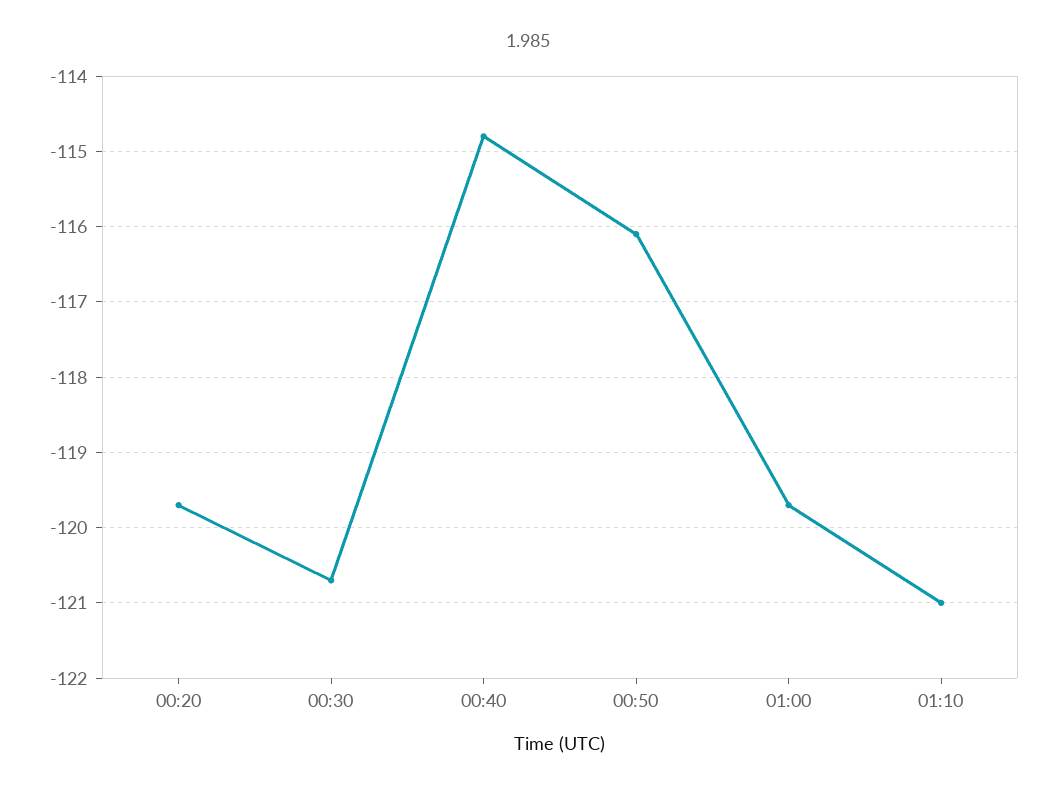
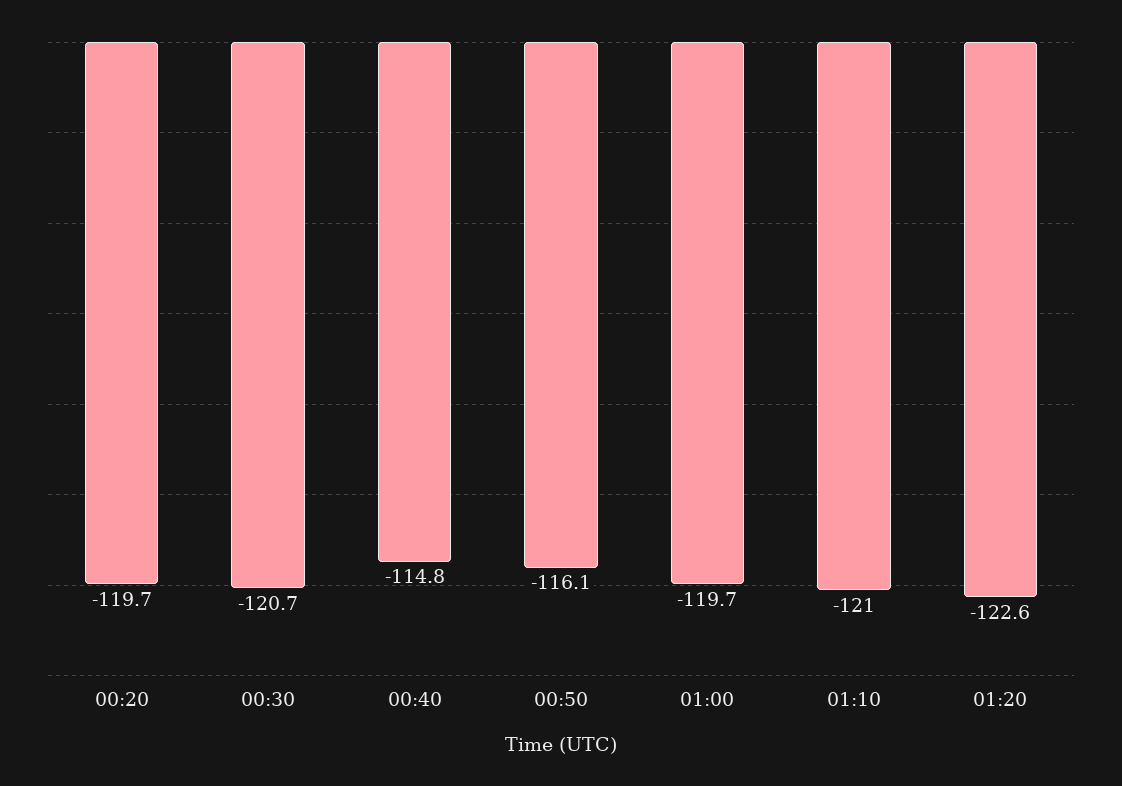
01:20: none -> -122.6

